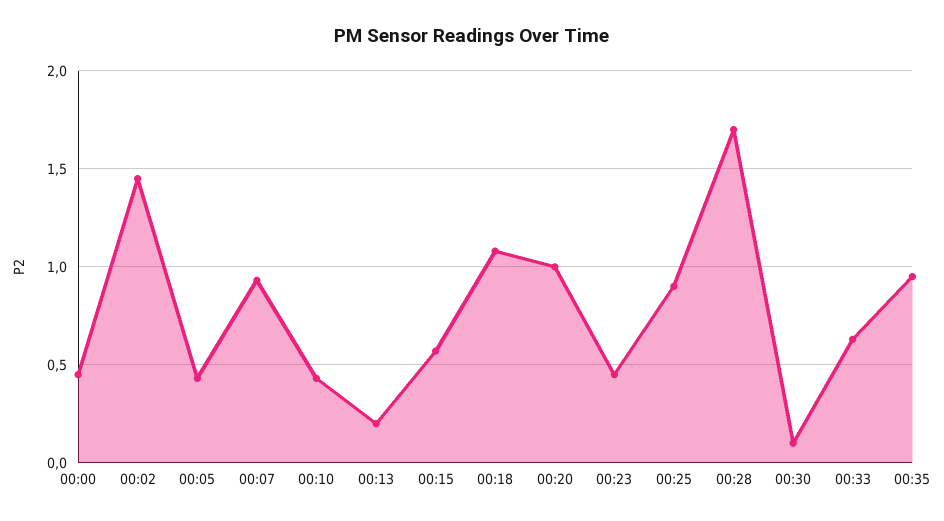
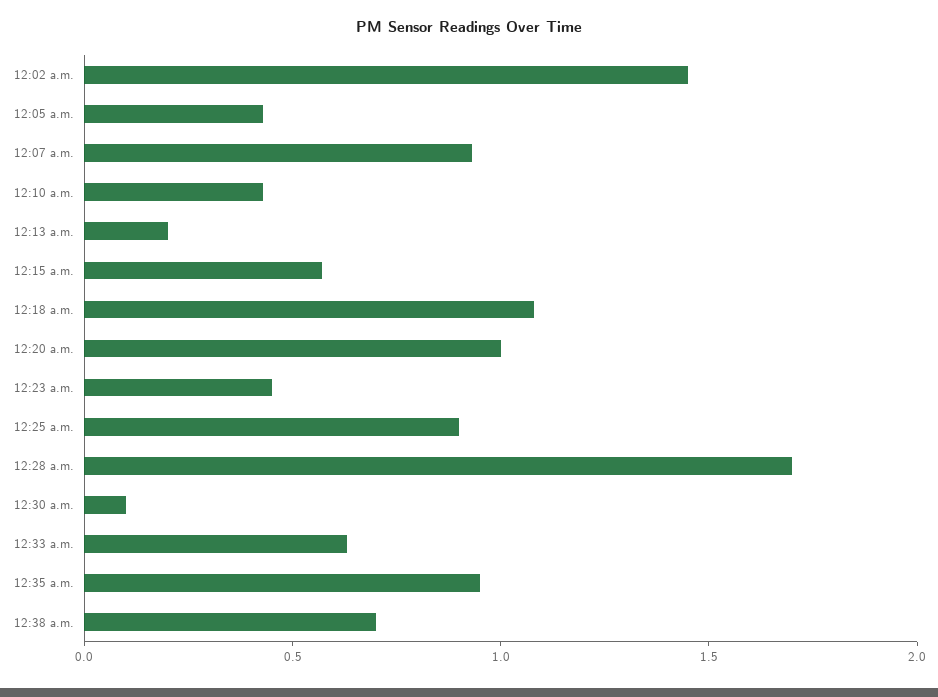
00:00: 0.45 -> none
12:38 a.m.: none -> 0.7

